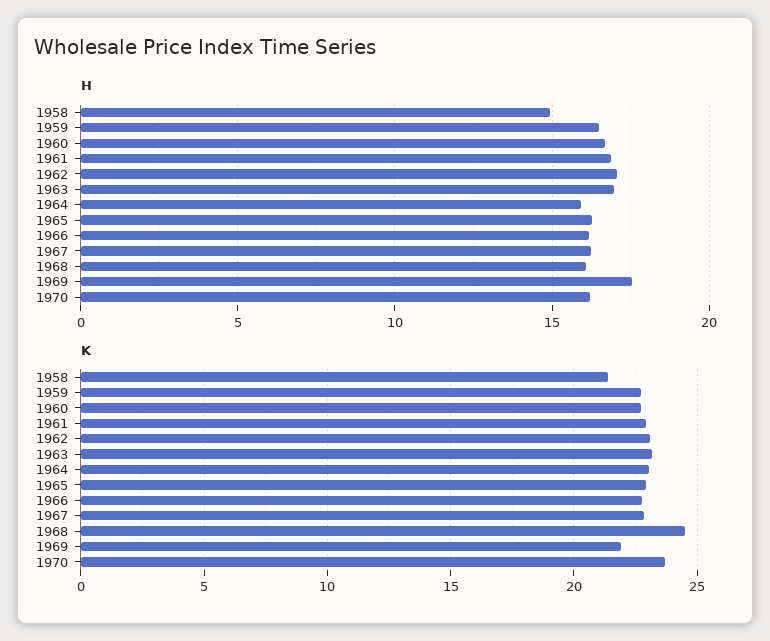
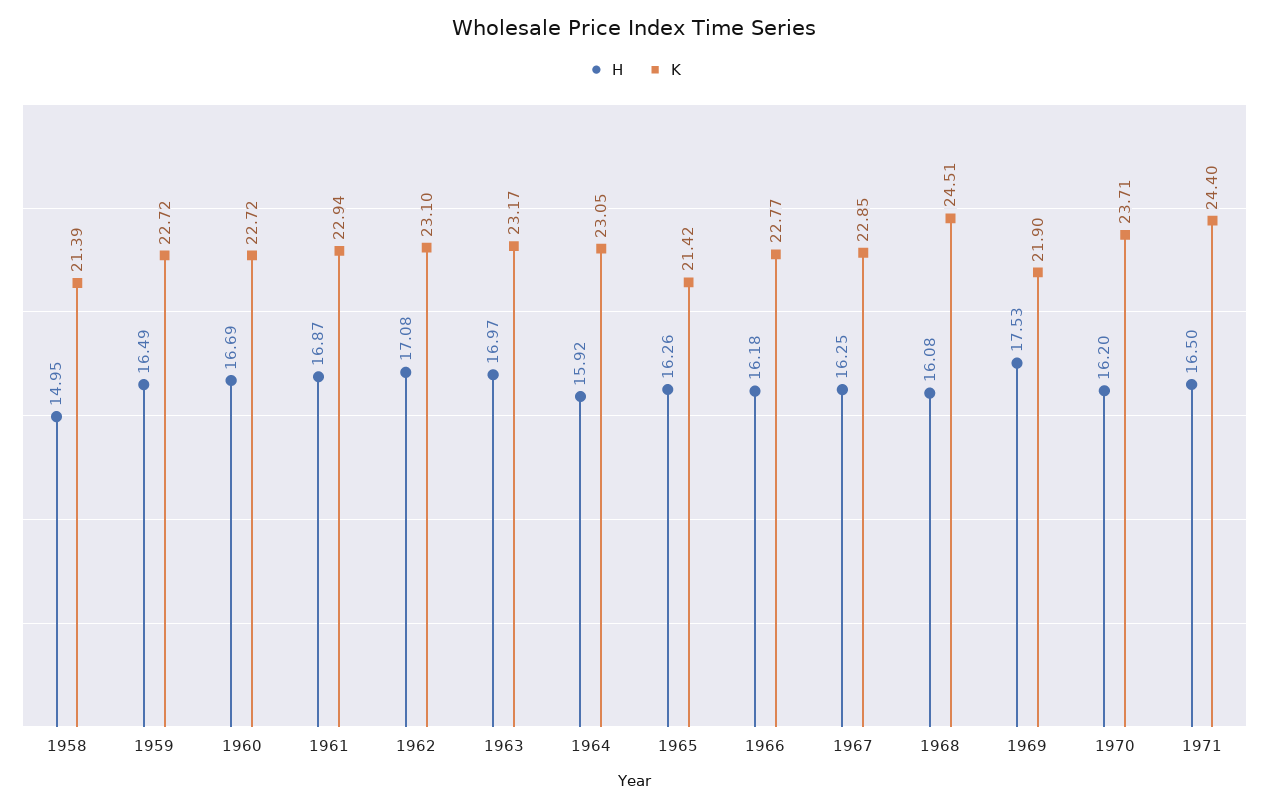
K, 1965: 23 -> 21.42
H, 1971: none -> 16.5
K, 1971: none -> 24.4

